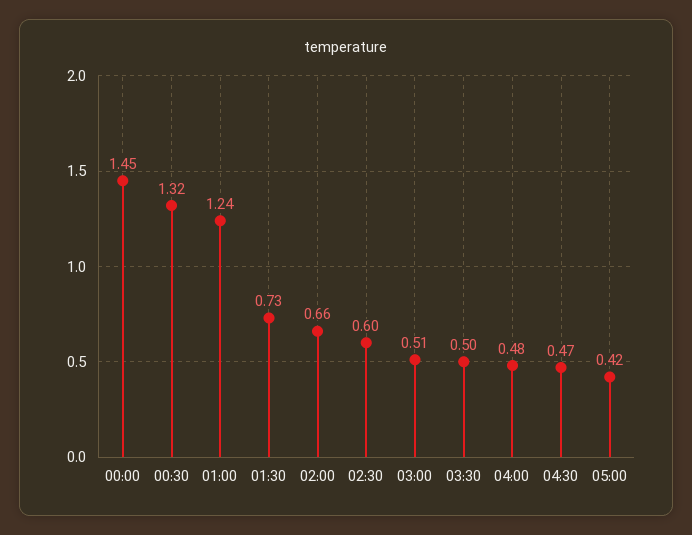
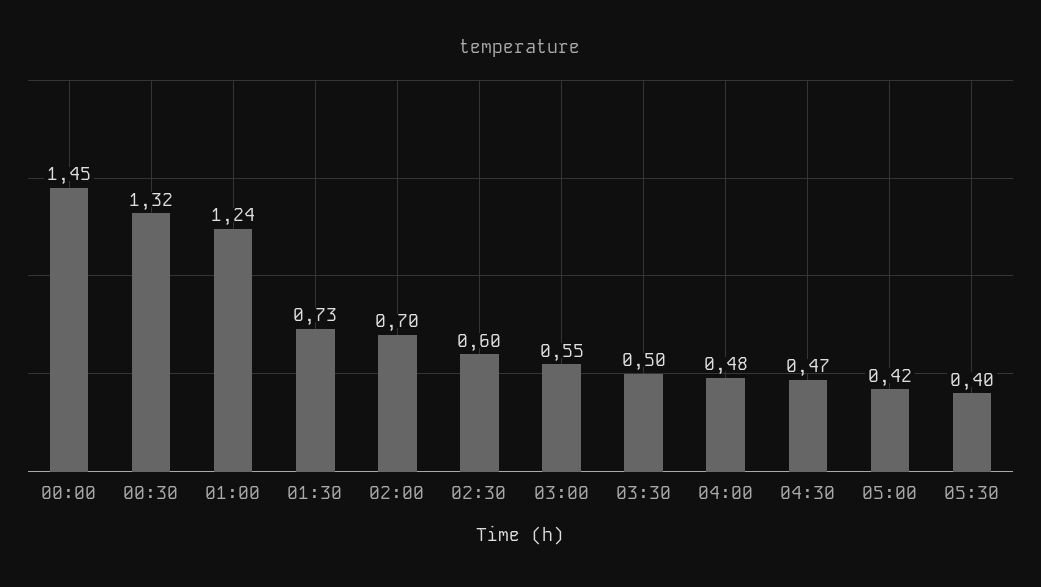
02:00: 0.66 -> 0.7
03:00: 0.51 -> 0.55
05:30: none -> 0.4

